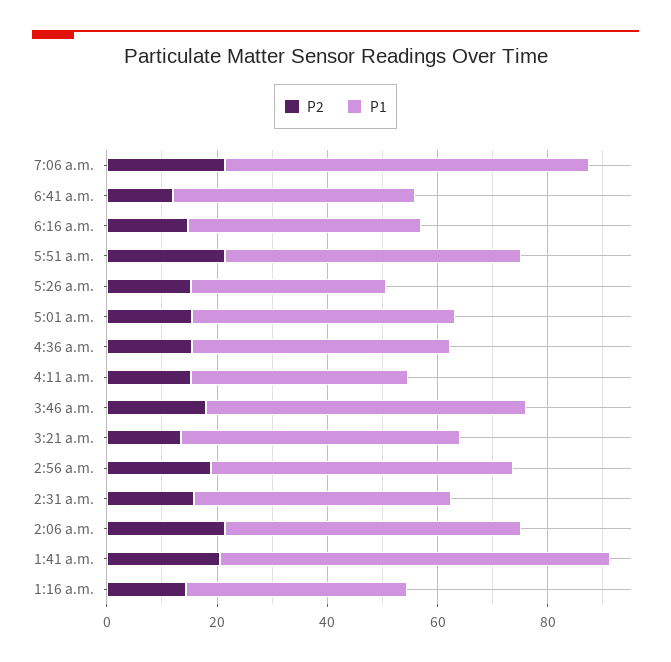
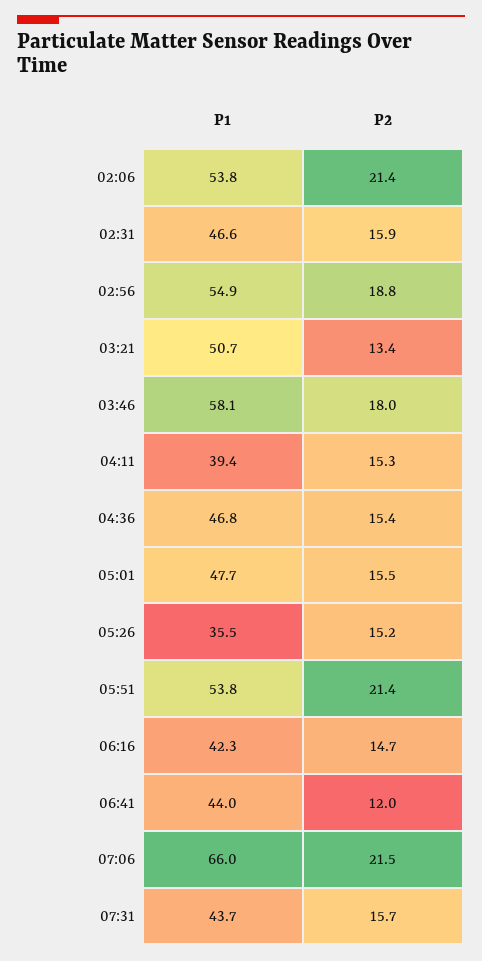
P2, 1:41 a.m.: 20 -> none
P1, 1:41 a.m.: 70 -> none
P2, 1:16 a.m.: 15 -> none
P1, 1:16 a.m.: 40 -> none
P1, 07:31: none -> 43.7
P2, 07:31: none -> 15.7

